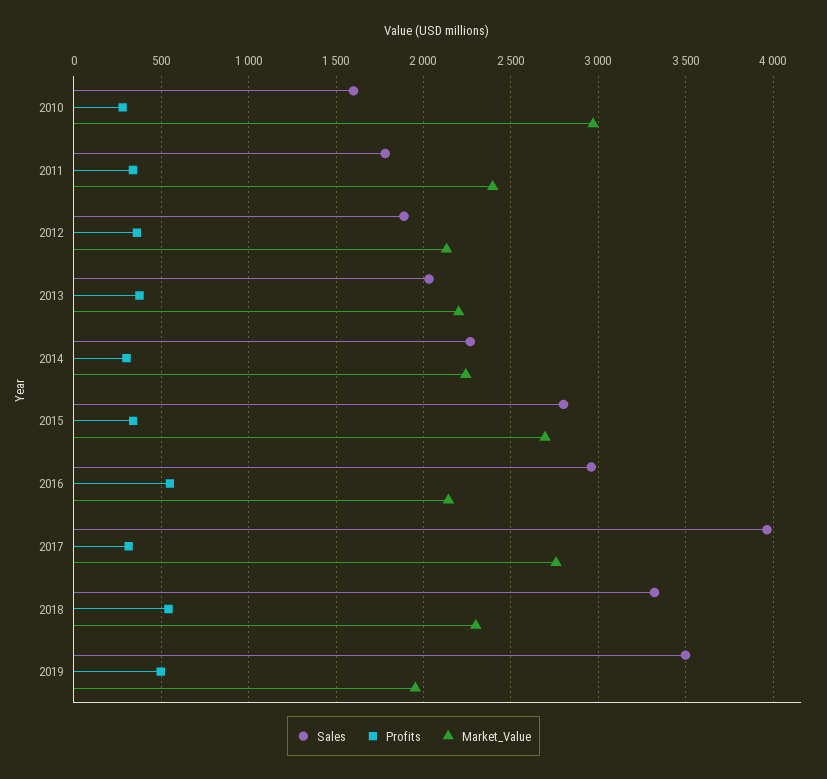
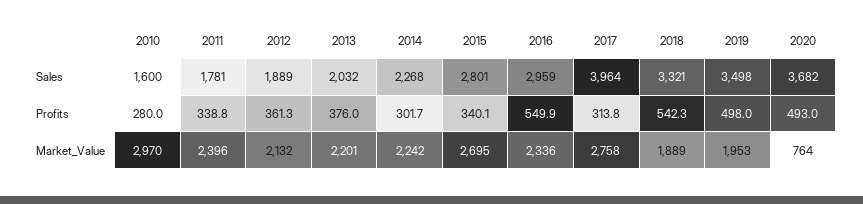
Market_Value, 2016: 2150 -> 2336
Market_Value, 2018: 2300 -> 1889
Sales, 2020: none -> 3682
Profits, 2020: none -> 493
Market_Value, 2020: none -> 764

